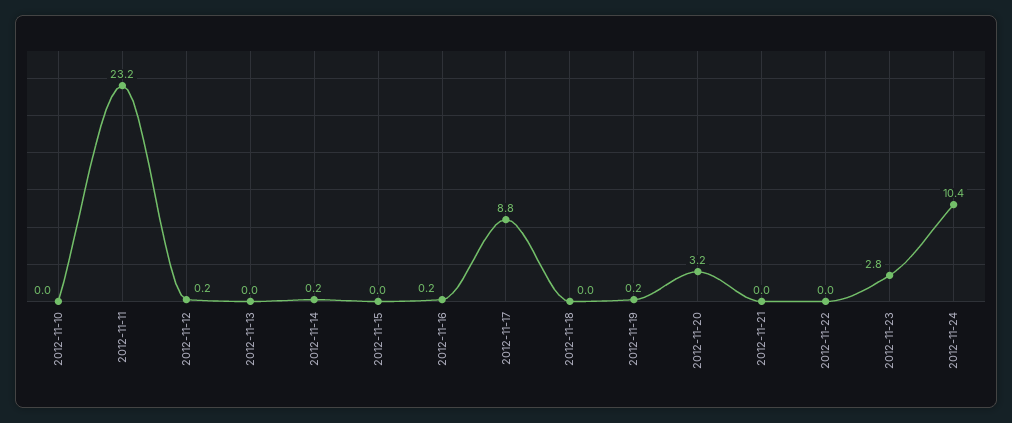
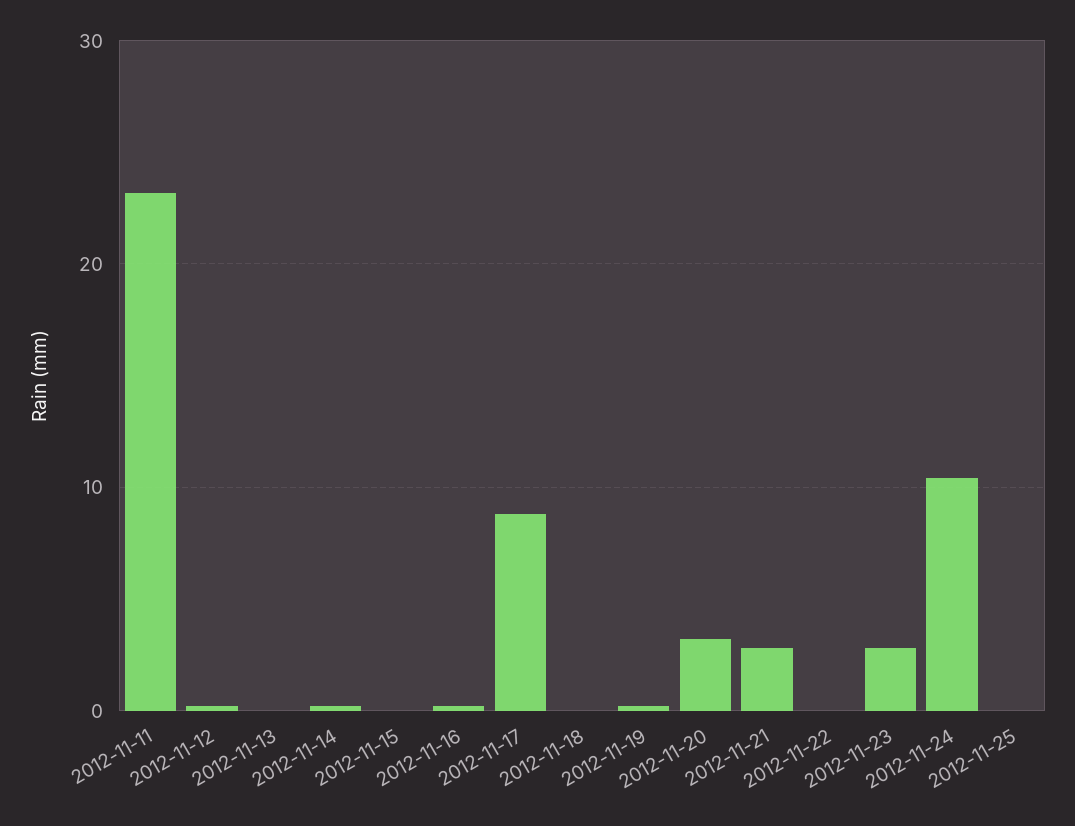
2012-11-10: 0 -> none
2012-11-21: 0 -> 3
2012-11-25: none -> 0

